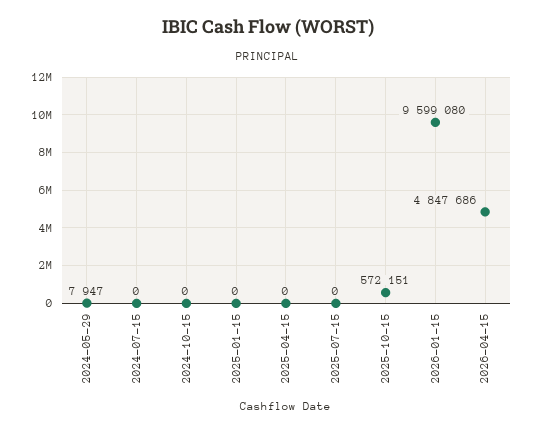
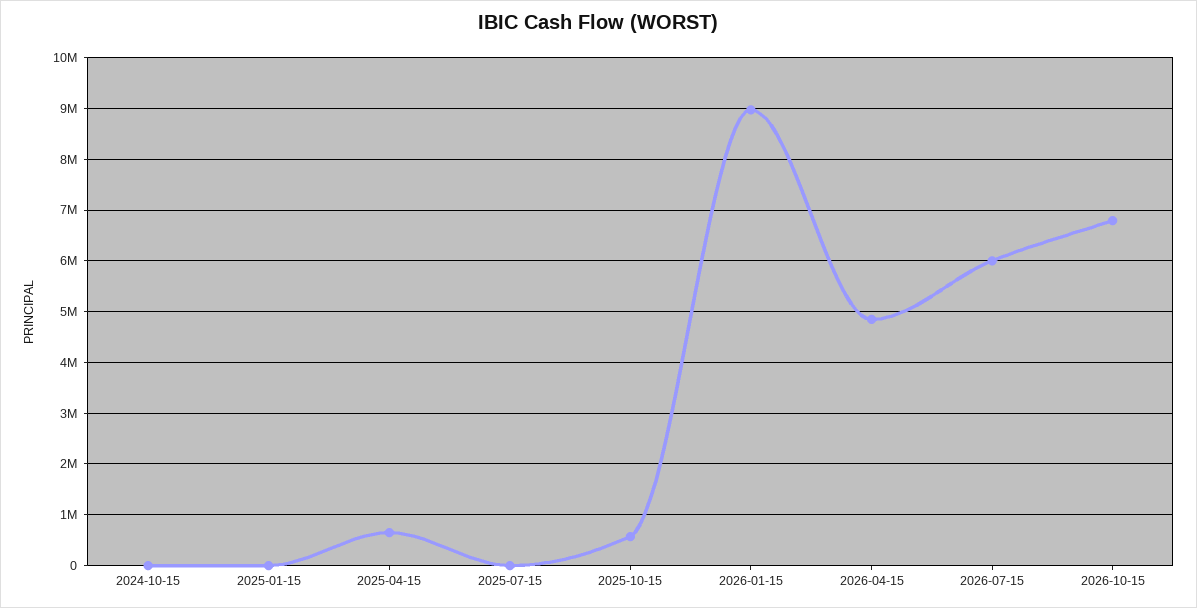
2024-05-29: 7947 -> none
2024-07-15: 0 -> none
2025-04-15: 0 -> 600000
2026-01-15: 9599080 -> 9000000
2026-07-15: none -> 6000000
2026-10-15: none -> 6800000

